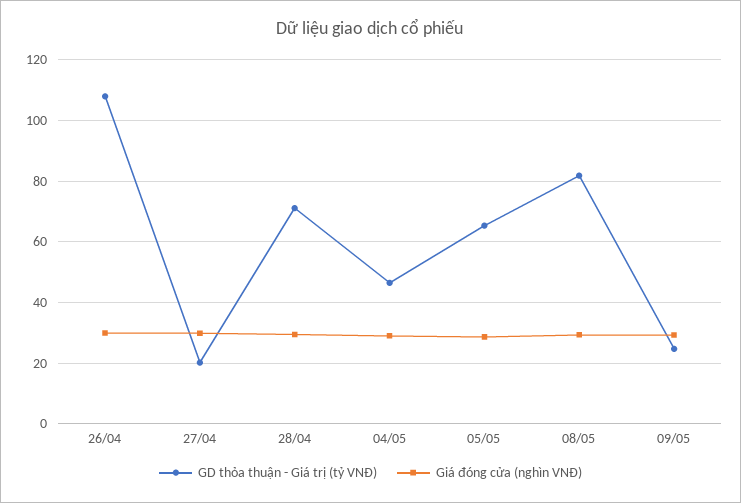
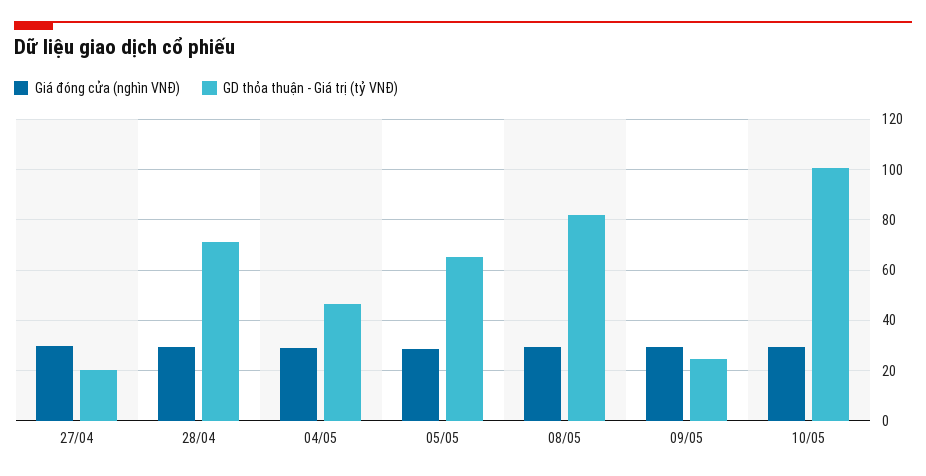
GD thỏa thuận - Giá trị (tỷ VNĐ), 26/04: 108 -> none
Giá đóng cửa (nghìn VNĐ), 26/04: 30 -> none
Giá đóng cửa (nghìn VNĐ), 10/05: none -> 30
GD thỏa thuận - Giá trị (tỷ VNĐ), 10/05: none -> 100

